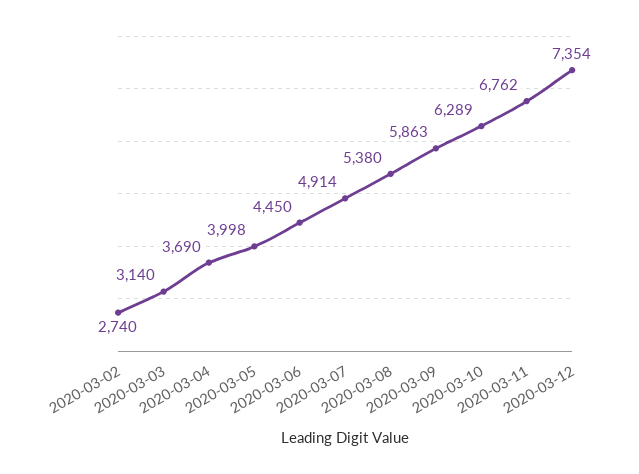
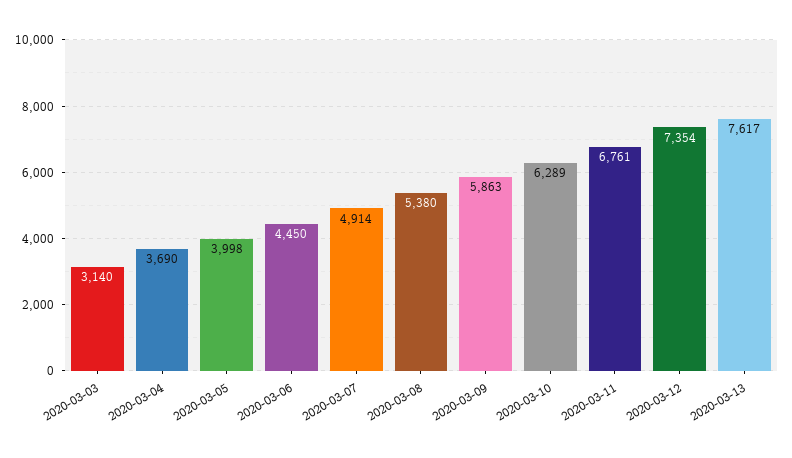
2020-03-02: 2740 -> none
2020-03-11: 6762 -> 6761
2020-03-13: none -> 7617

